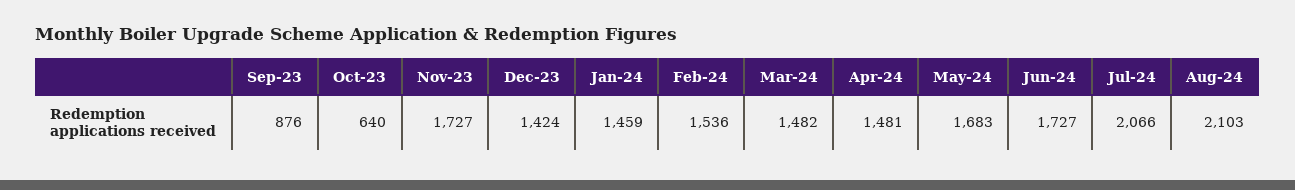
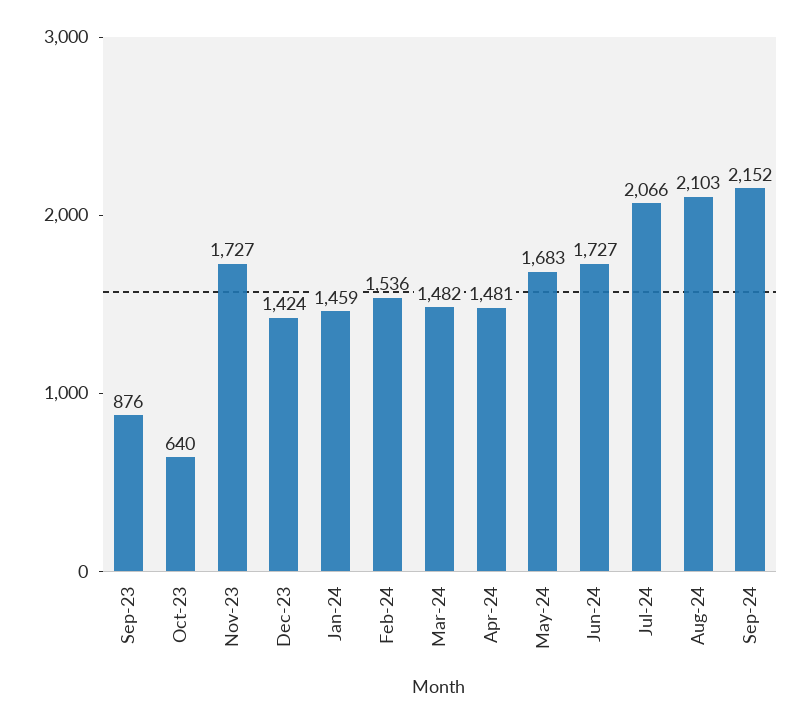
Sep-24: none -> 2152

